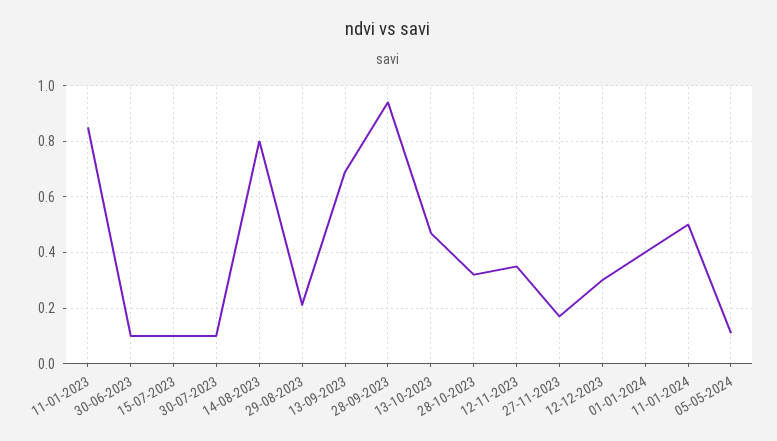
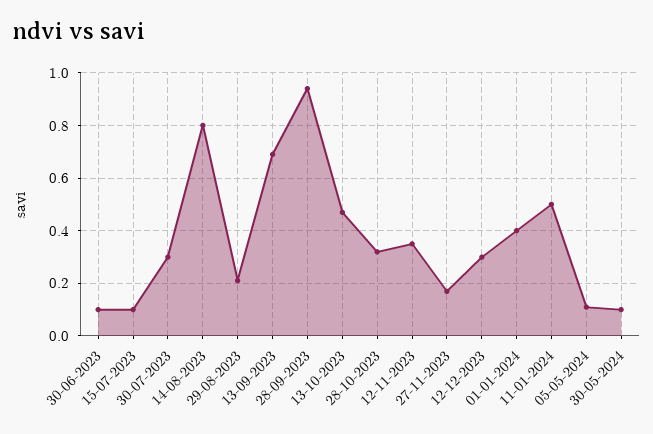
11-01-2023: 0.85 -> none
30-07-2023: 0.1 -> 0.3
30-05-2024: none -> 0.1

